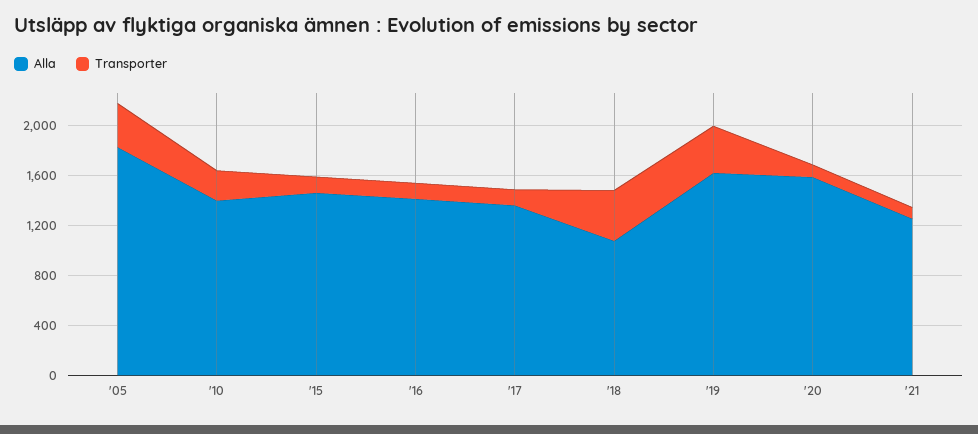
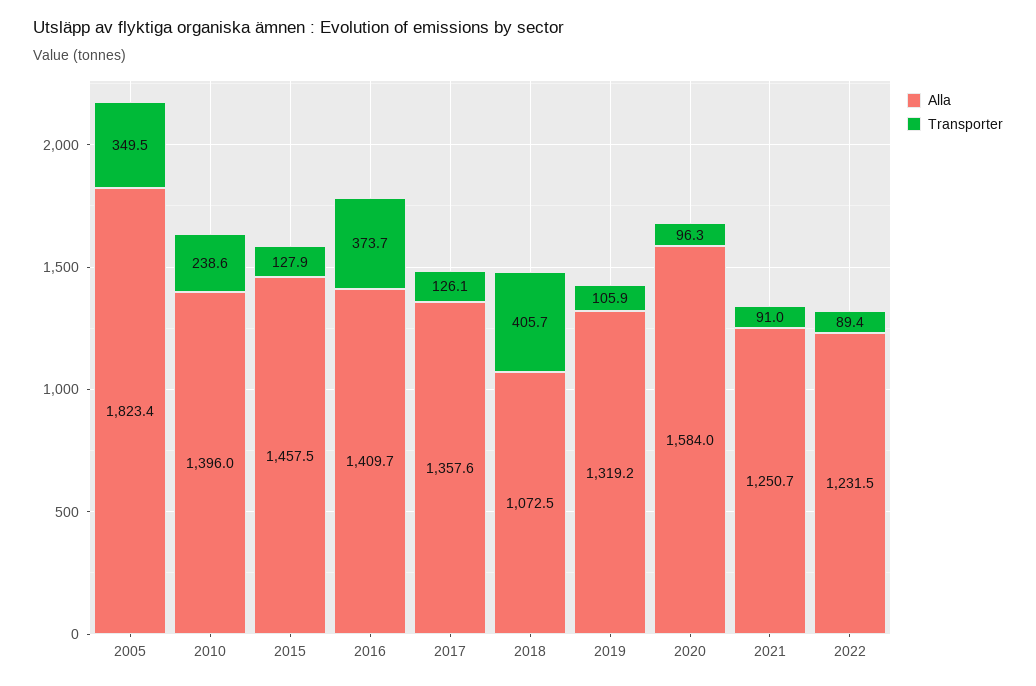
Transporter, '16: 100 -> 373.7
Alla, '19: 1600 -> 1319.2
Transporter, '19: 400 -> 105.9
Alla, 2022: none -> 1231.5
Transporter, 2022: none -> 89.4

